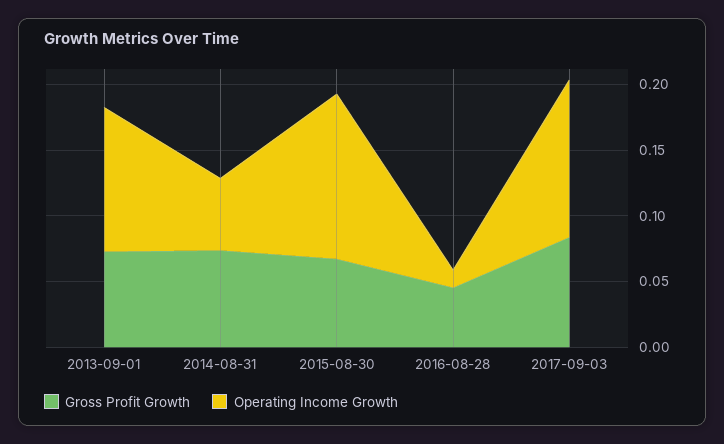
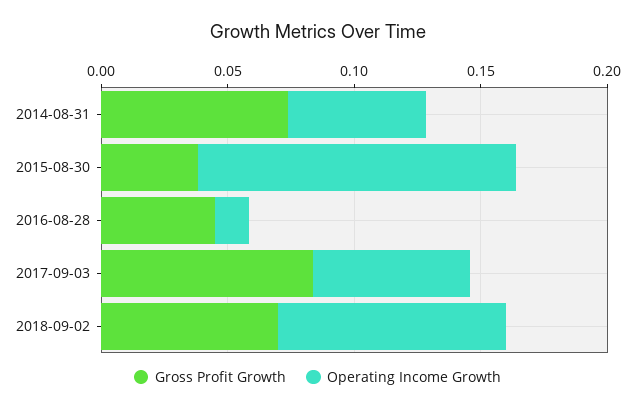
Gross Profit Growth, 2013-09-01: 0.07 -> none
Operating Income Growth, 2013-09-01: 0.11 -> none
Gross Profit Growth, 2015-08-30: 0.07 -> 0.04
Operating Income Growth, 2017-09-03: 0.12 -> 0.06
Gross Profit Growth, 2018-09-02: none -> 0.07
Operating Income Growth, 2018-09-02: none -> 0.09

